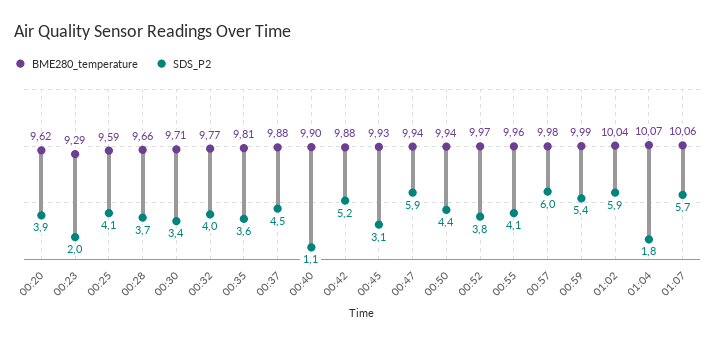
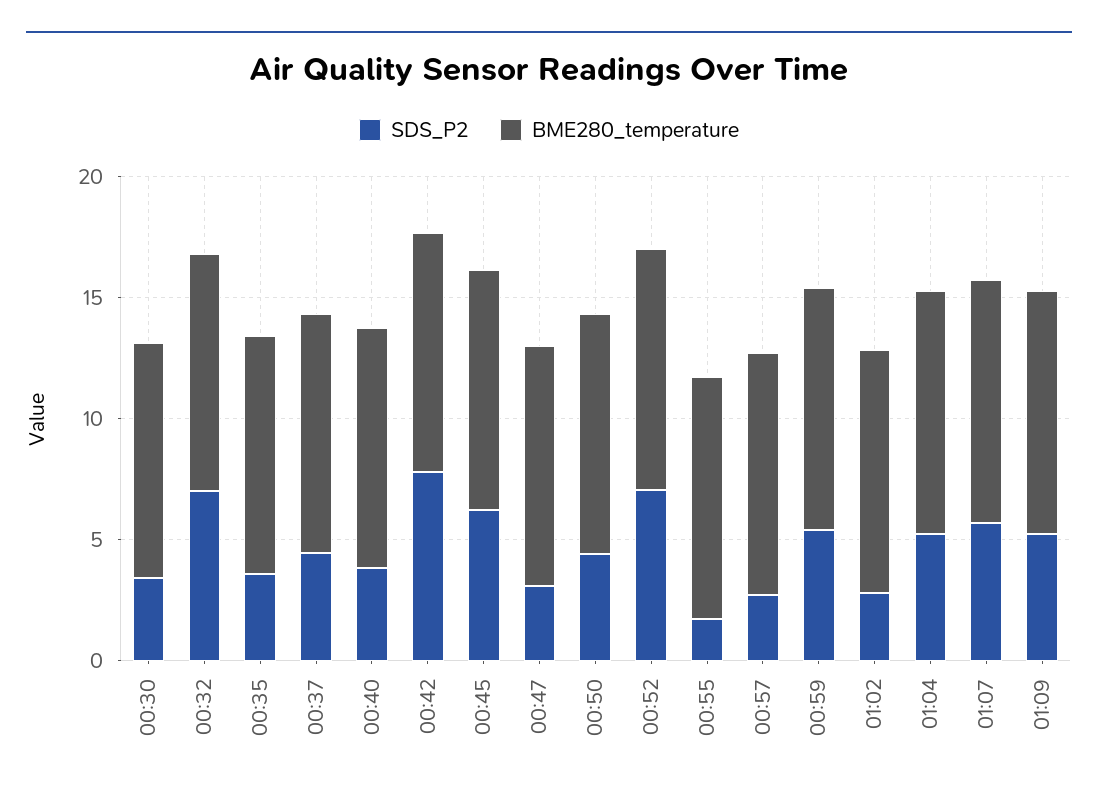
BME280_temperature, 00:20: 9.62 -> none
SDS_P2, 00:20: 3.9 -> none
BME280_temperature, 00:23: 9.29 -> none
SDS_P2, 00:23: 2 -> none
BME280_temperature, 00:25: 9.59 -> none
SDS_P2, 00:25: 4.1 -> none
BME280_temperature, 00:28: 9.66 -> none
SDS_P2, 00:28: 3.7 -> none
SDS_P2, 00:32: 4 -> 7
SDS_P2, 00:40: 1.1 -> 4
SDS_P2, 00:42: 5.2 -> 8
SDS_P2, 00:45: 3.1 -> 6
SDS_P2, 00:47: 5.9 -> 3
SDS_P2, 00:52: 3.8 -> 7
SDS_P2, 00:55: 4.1 -> 2
SDS_P2, 00:57: 6 -> 3
SDS_P2, 01:02: 5.9 -> 3
SDS_P2, 01:04: 1.8 -> 5
SDS_P2, 01:09: none -> 5
BME280_temperature, 01:09: none -> 10

